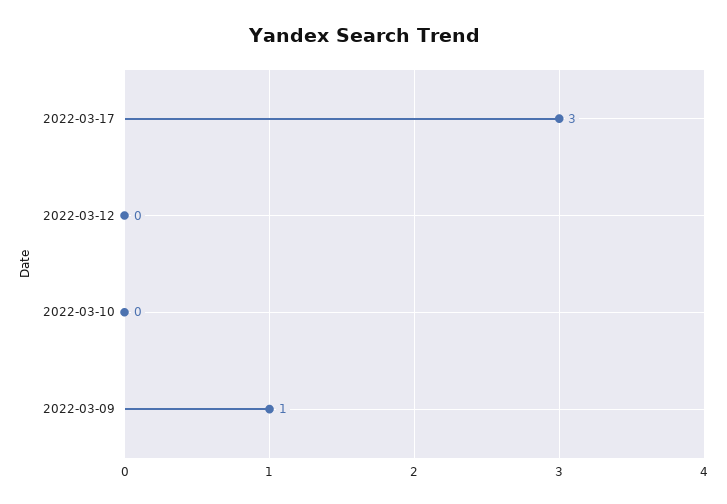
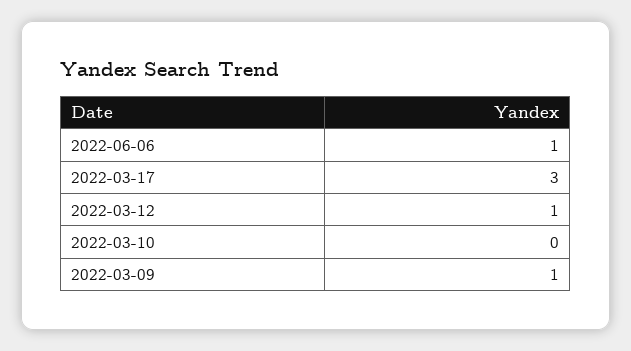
2022-03-12: 0 -> 1
2022-06-06: none -> 1

